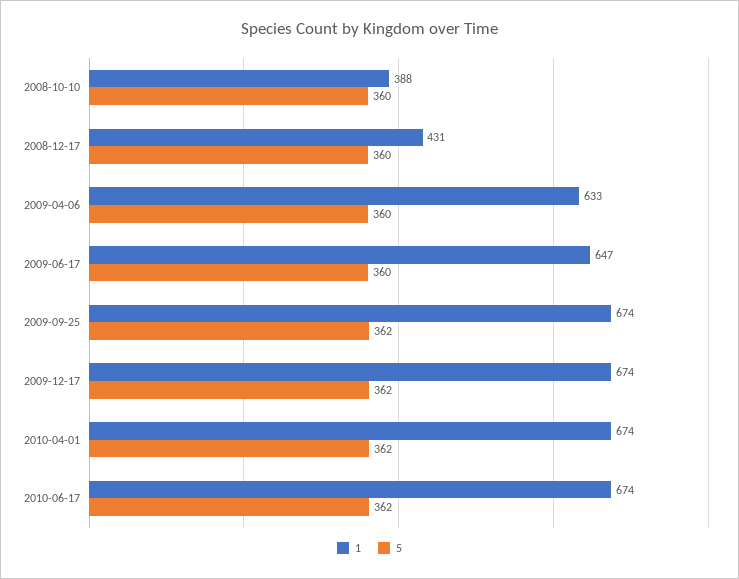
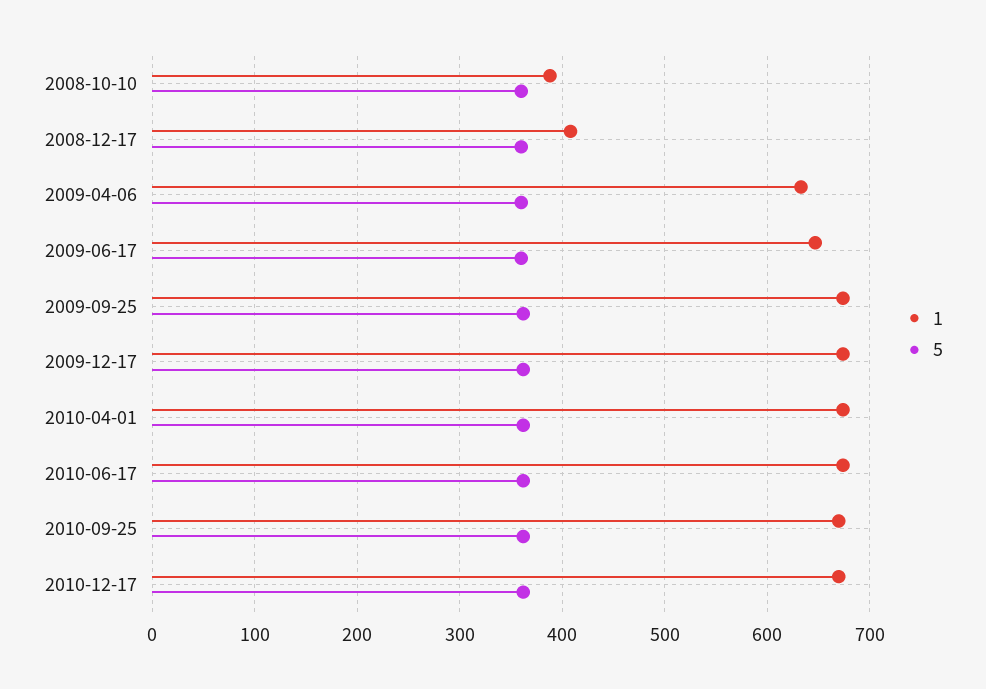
1, 2008-12-17: 431 -> 410
1, 2010-09-25: none -> 670
5, 2010-09-25: none -> 360
1, 2010-12-17: none -> 670
5, 2010-12-17: none -> 360

